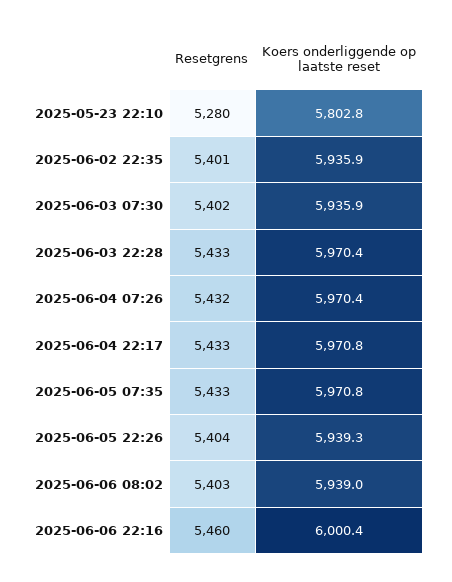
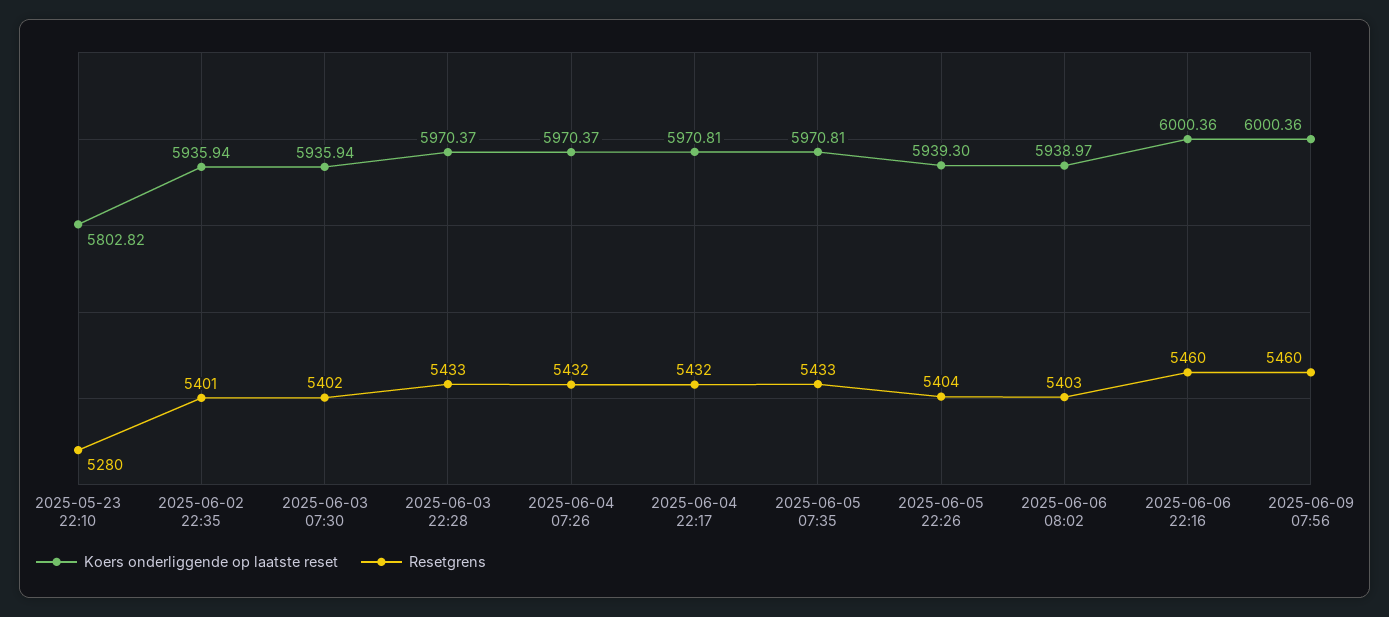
Resetgrens, 2025-06-04 22:17: 5433 -> 5432
Koers onderliggende op laatste reset, 2025-06-09 07:56: none -> 6000.36
Resetgrens, 2025-06-09 07:56: none -> 5460

